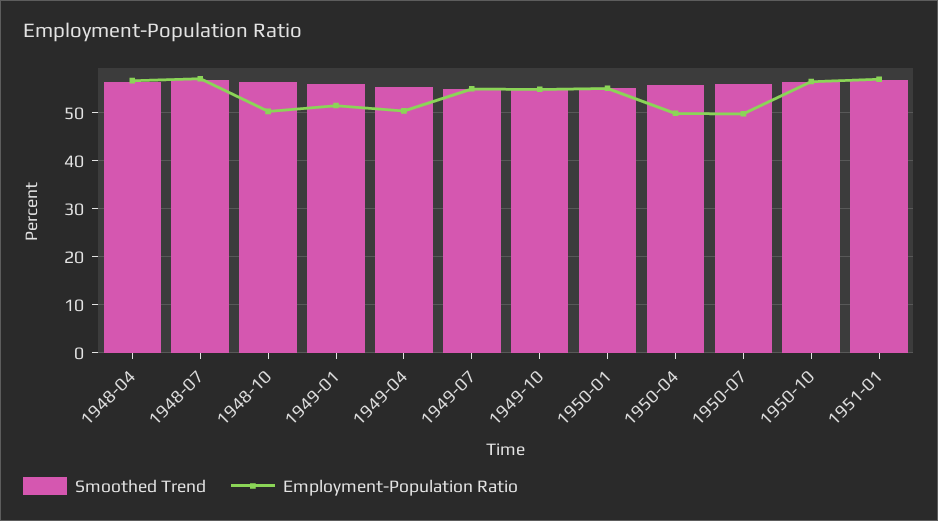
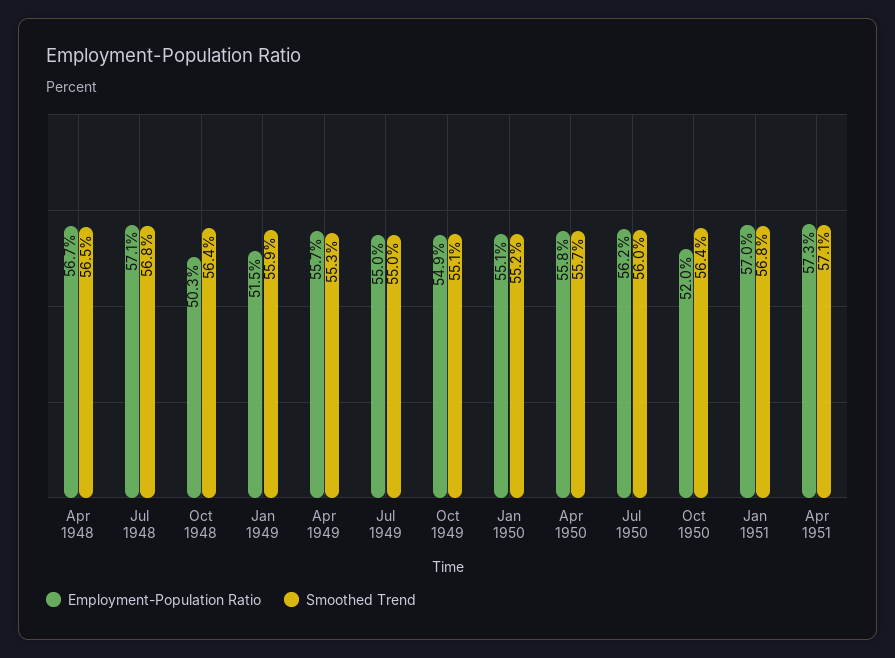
Employment-Population Ratio, 1949-04: 50 -> 55.7
Employment-Population Ratio, 1950-04: 50 -> 55.8
Employment-Population Ratio, 1950-07: 50 -> 56.2
Employment-Population Ratio, 1950-10: 56 -> 52
Employment-Population Ratio, Apr 1951: none -> 57.3
Smoothed Trend, Apr 1951: none -> 57.1

